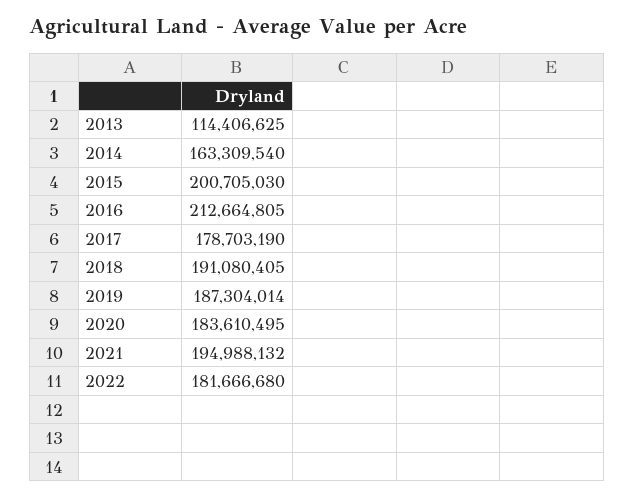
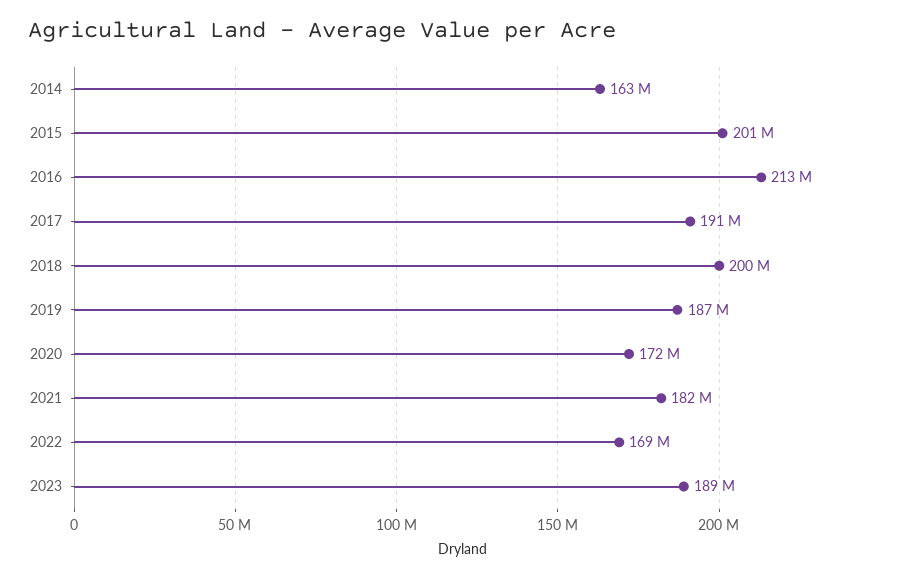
2013: 114406625 -> none
2017: 178703190 -> 191000000
2018: 191080405 -> 200000000
2020: 183610495 -> 172000000
2021: 194988132 -> 182000000
2022: 181666680 -> 169000000
2023: none -> 189000000

